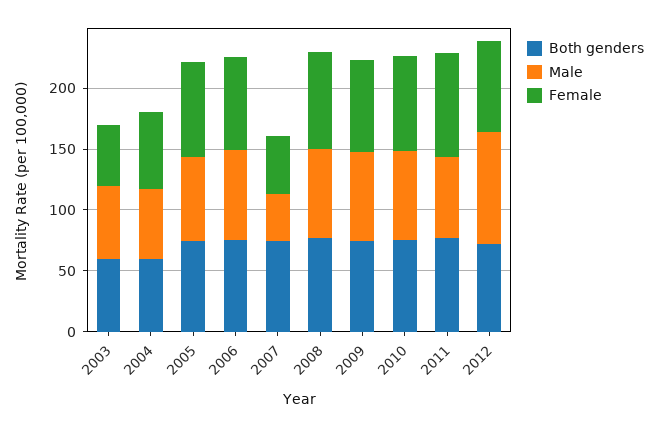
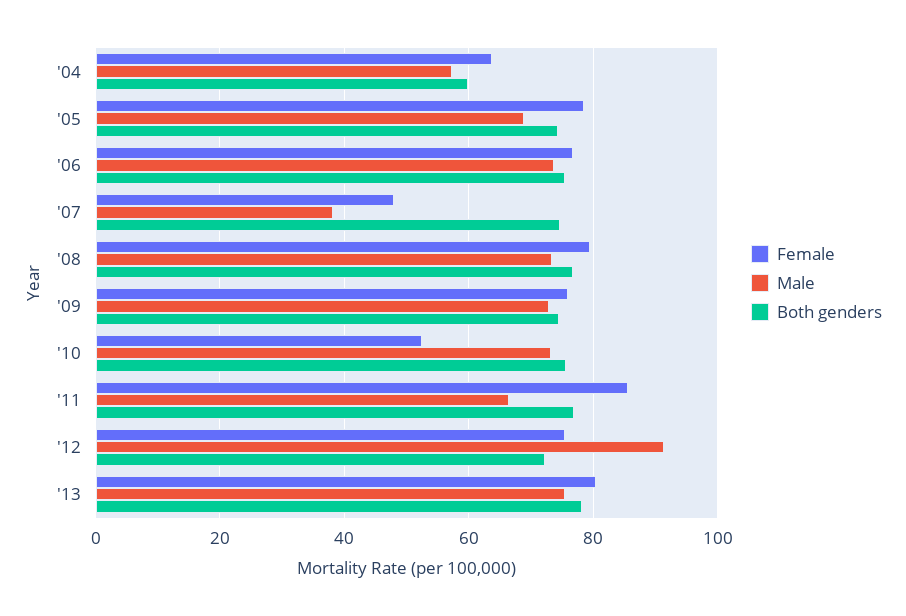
Both genders, 2003: 60 -> none
Male, 2003: 60 -> none
Female, 2003: 50 -> none
Female, 2010: 80 -> 52
Female, '13: none -> 80
Male, '13: none -> 76
Both genders, '13: none -> 78

